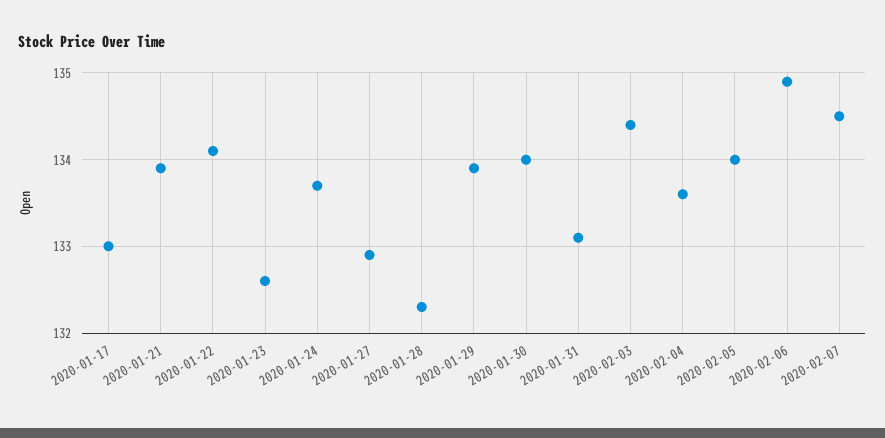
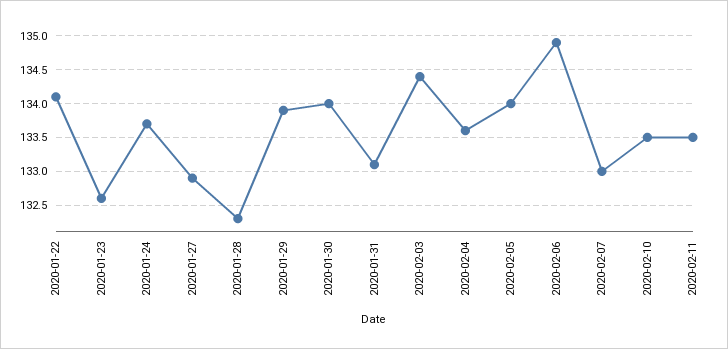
2020-01-17: 133 -> none
2020-01-21: 133.9 -> none
2020-02-07: 134.5 -> 133
2020-02-10: none -> 133.5
2020-02-11: none -> 133.5

